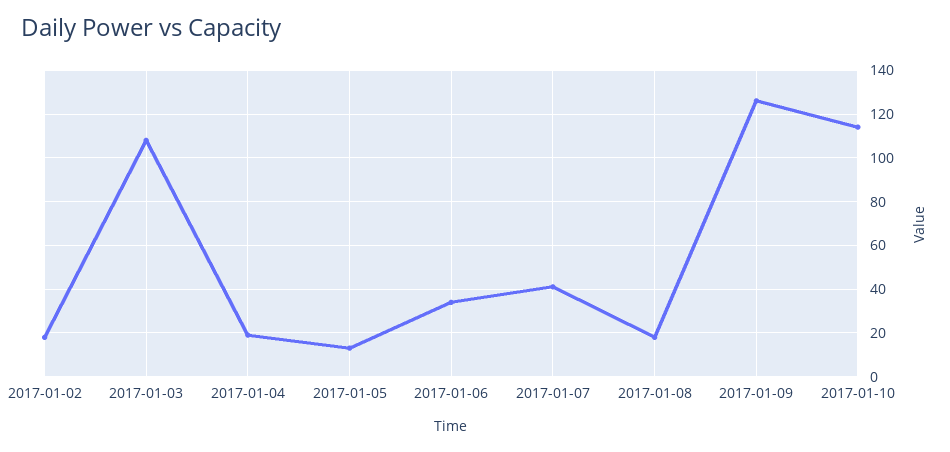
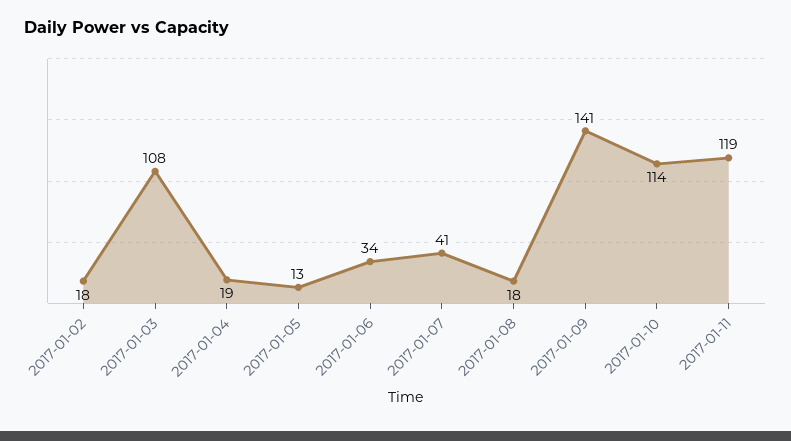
2017-01-09: 125 -> 141
2017-01-11: none -> 119

